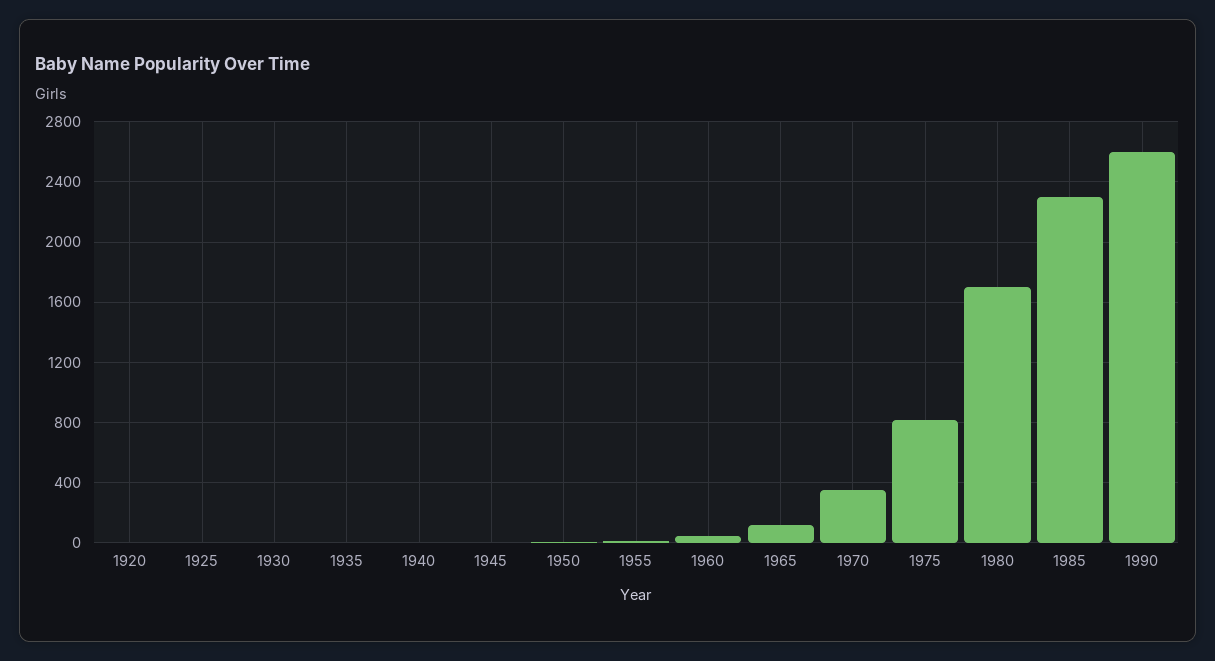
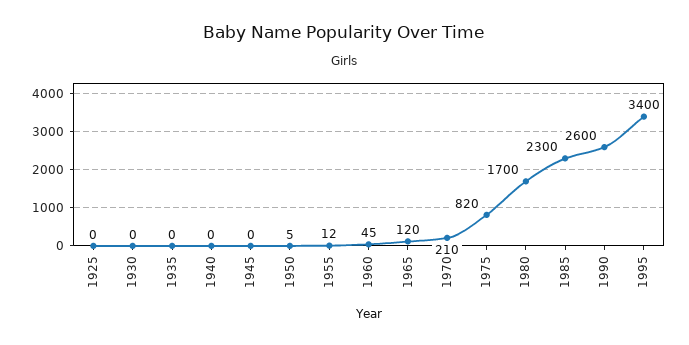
1920: 0 -> none
1970: 350 -> 210
1995: none -> 3400

